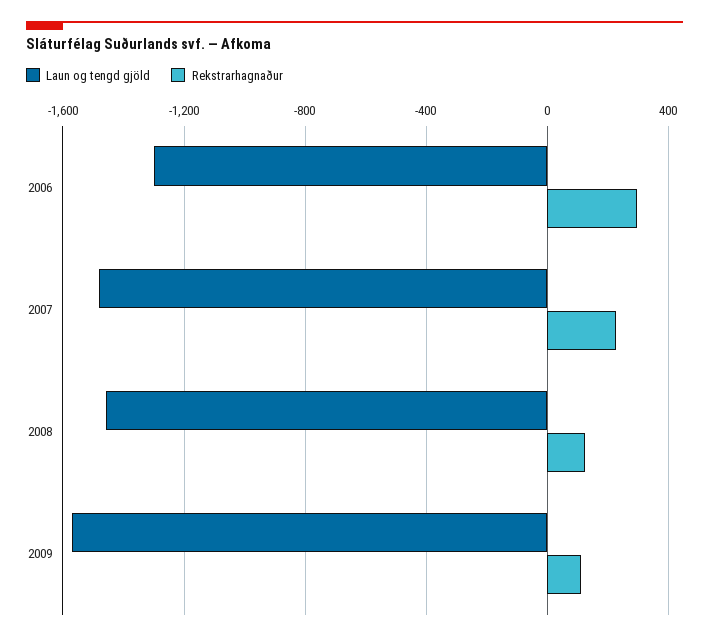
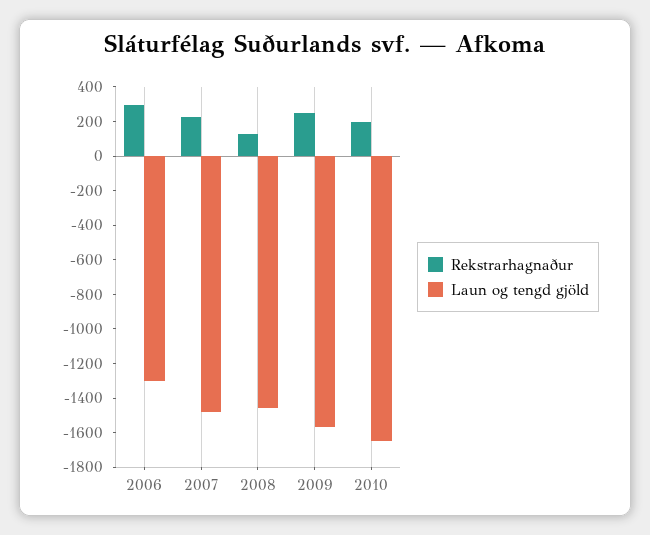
Rekstrarhagnaður, 2009: 100 -> 250
Rekstrarhagnaður, 2010: none -> 200
Laun og tengd gjöld, 2010: none -> -1650

